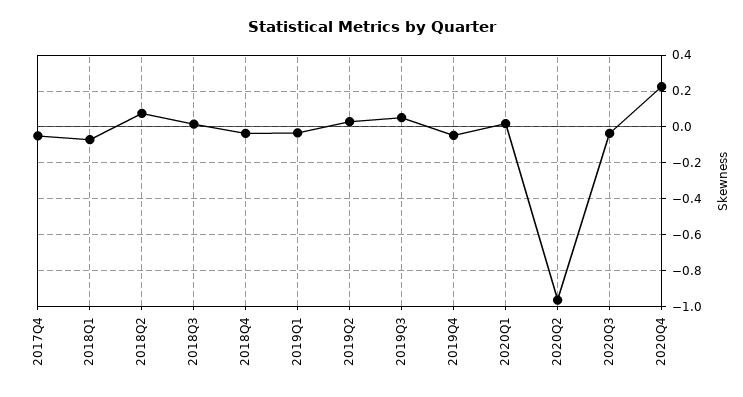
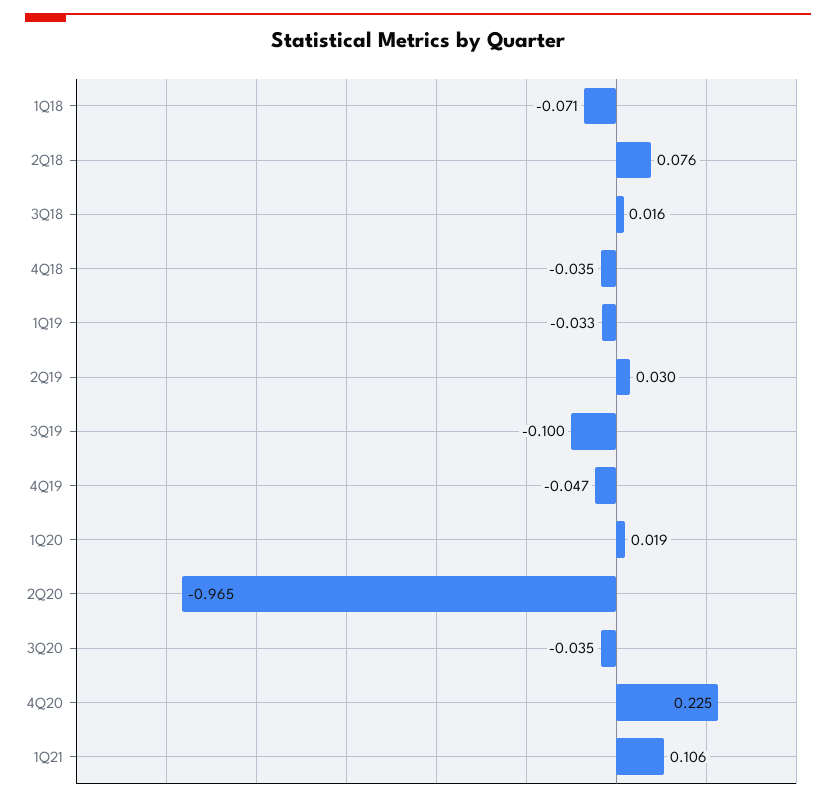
2017Q4: -0.05 -> none
2019Q3: 0.05 -> -0.1
1Q21: none -> 0.106

